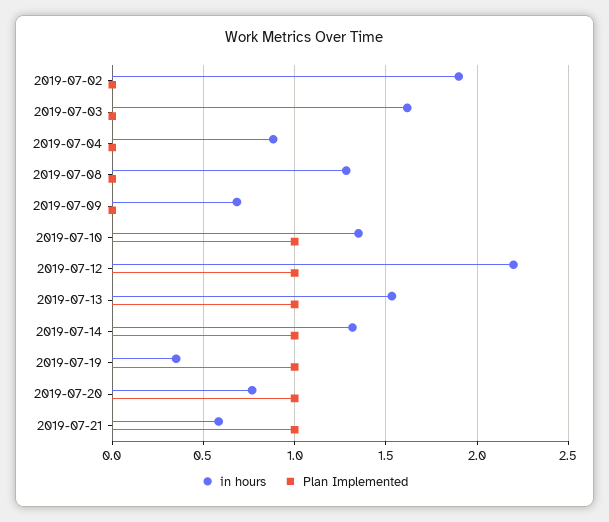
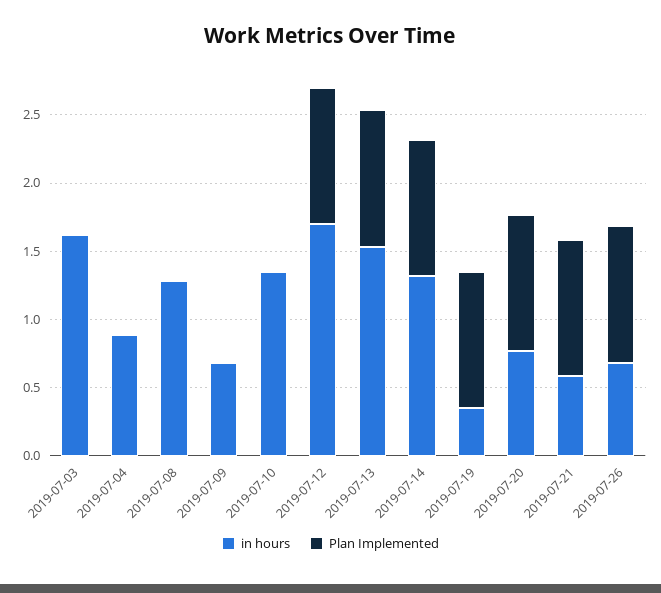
in hours, 2019-07-02: 1.9 -> none
Plan Implemented, 2019-07-02: 0 -> none
Plan Implemented, 2019-07-10: 1 -> 0
in hours, 2019-07-12: 2.2 -> 1.7
in hours, 2019-07-26: none -> 0.7
Plan Implemented, 2019-07-26: none -> 1

